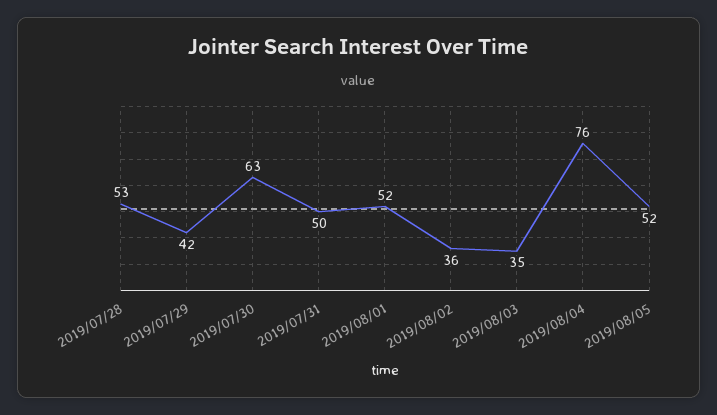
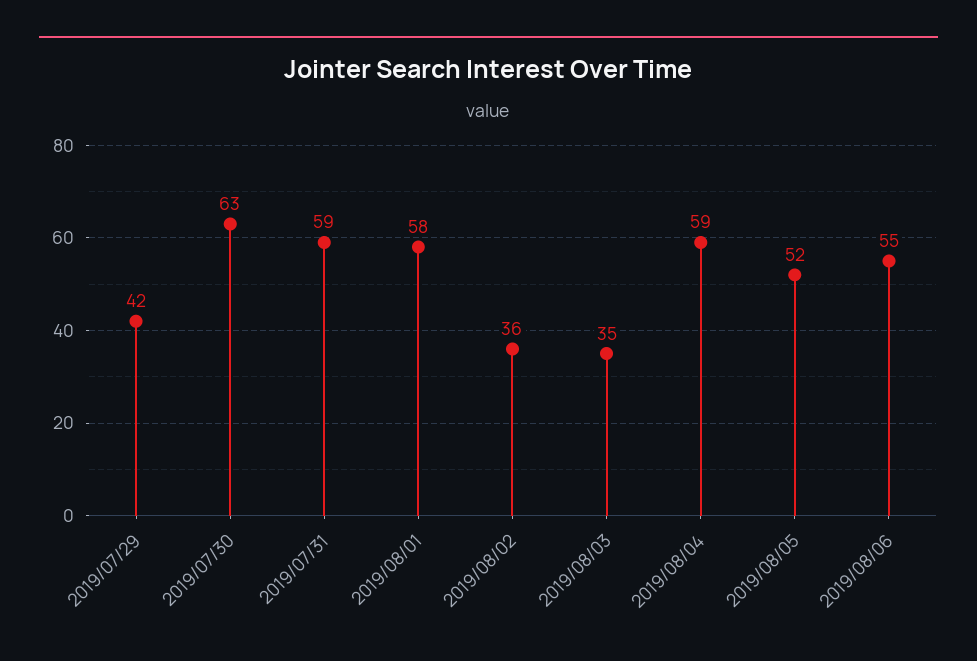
2019/07/28: 53 -> none
2019/07/31: 50 -> 59
2019/08/01: 52 -> 58
2019/08/04: 76 -> 59
2019/08/06: none -> 55

